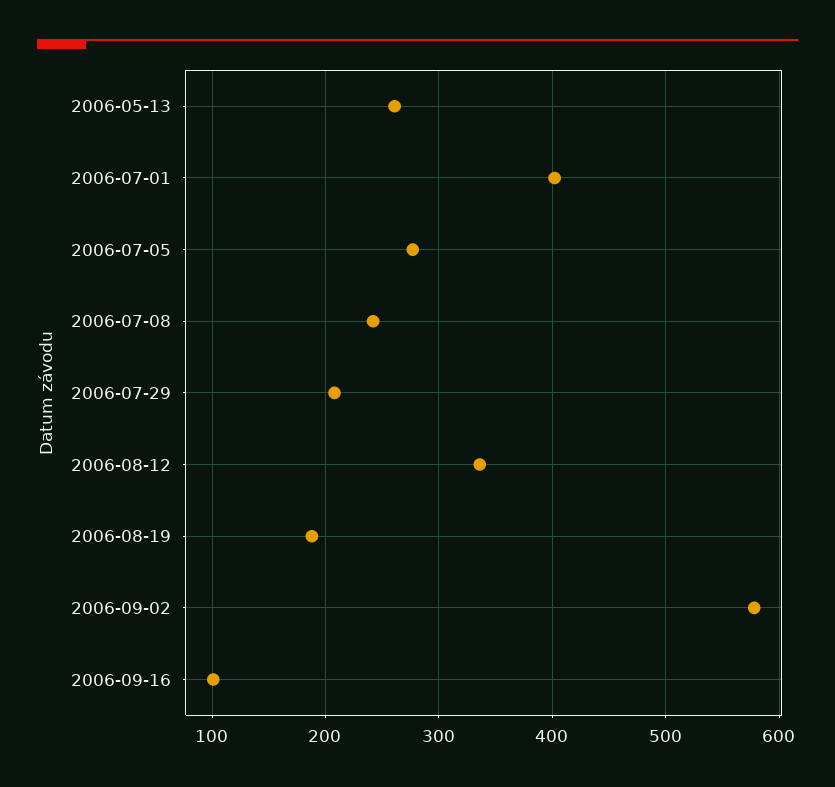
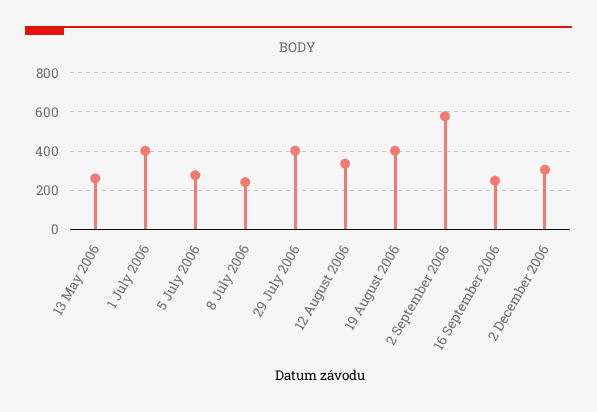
2006-07-29: 210 -> 400
2006-08-19: 190 -> 400
2006-09-16: 100 -> 250
2 December 2006: none -> 300

